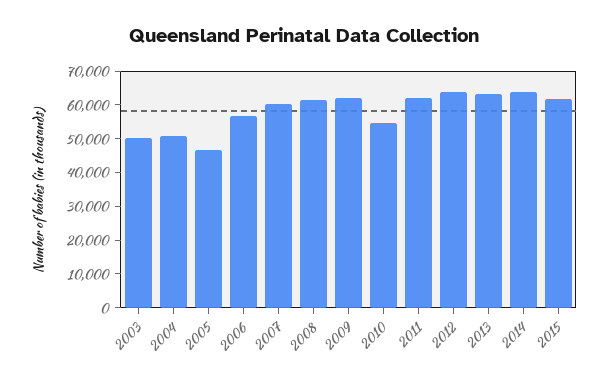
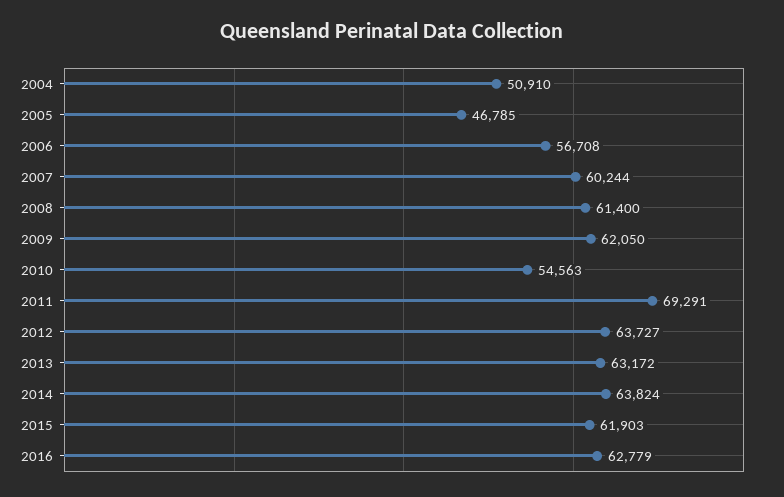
2003: 50000 -> none
2011: 62500 -> 69291
2016: none -> 62779

